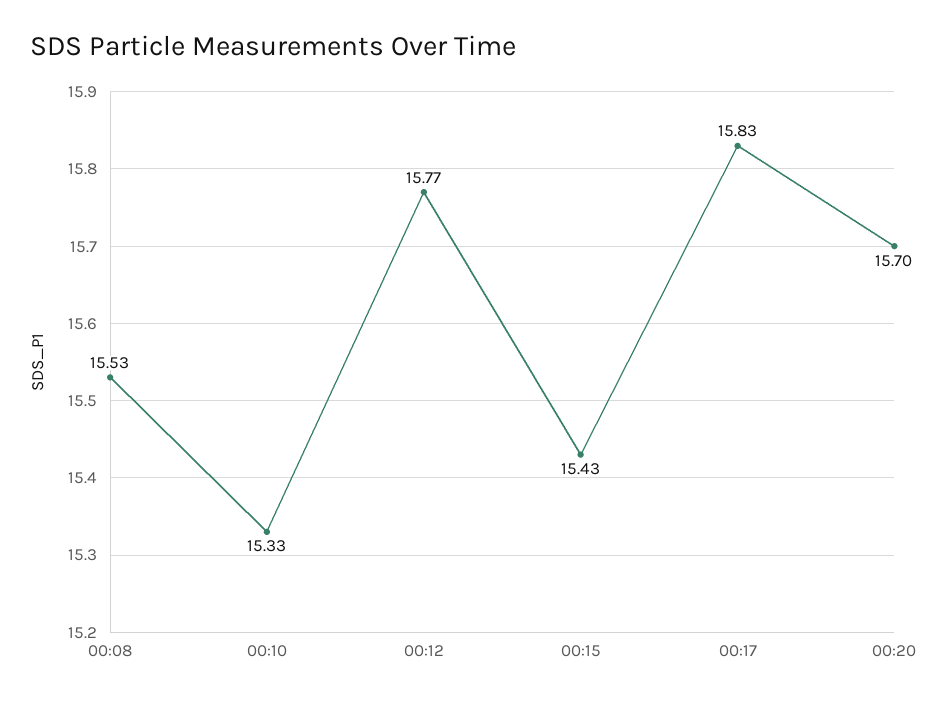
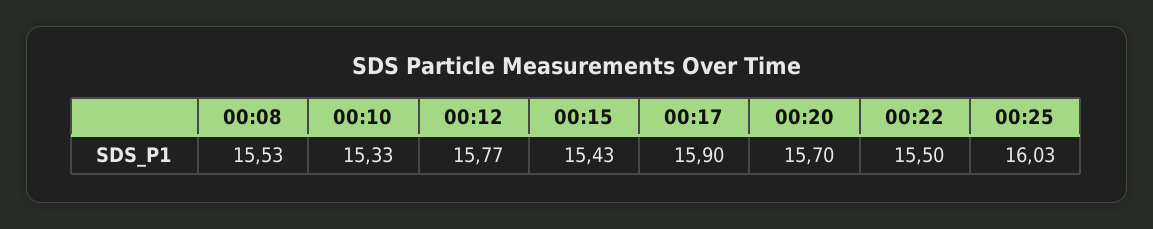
00:17: 15.83 -> 15.9
00:22: none -> 15.5
00:25: none -> 16.03

